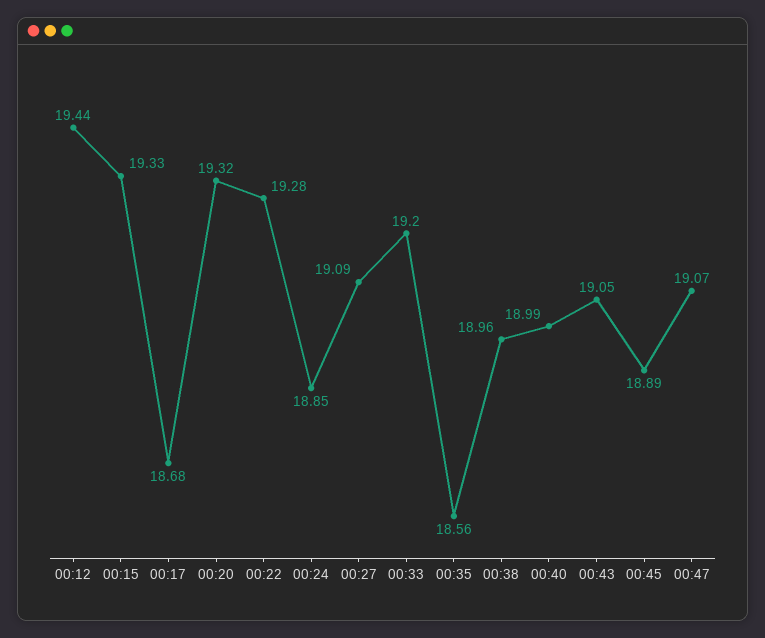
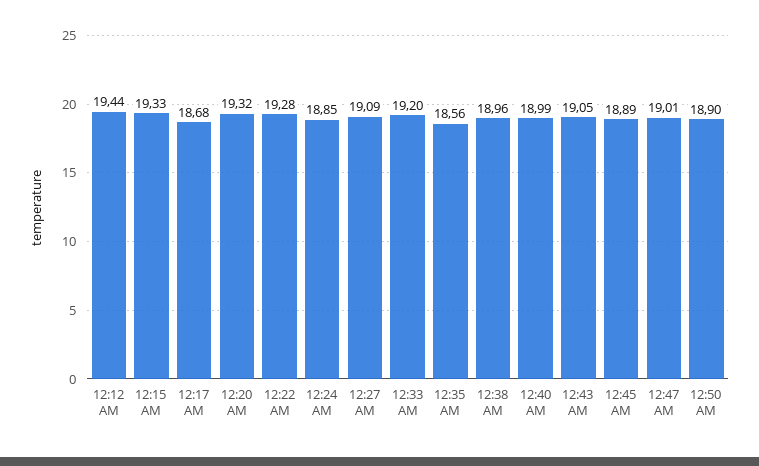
00:47: 19.07 -> 19.01
12:50 AM: none -> 18.9

